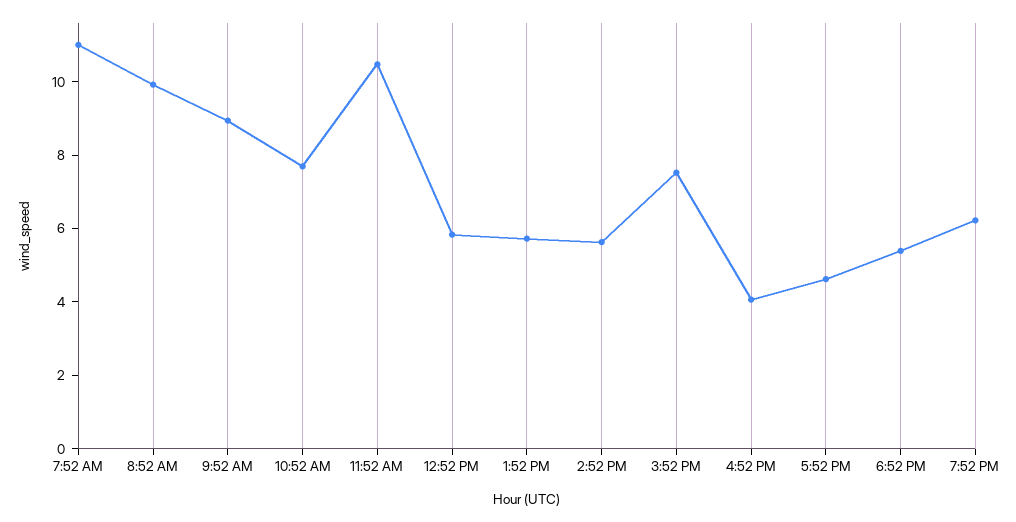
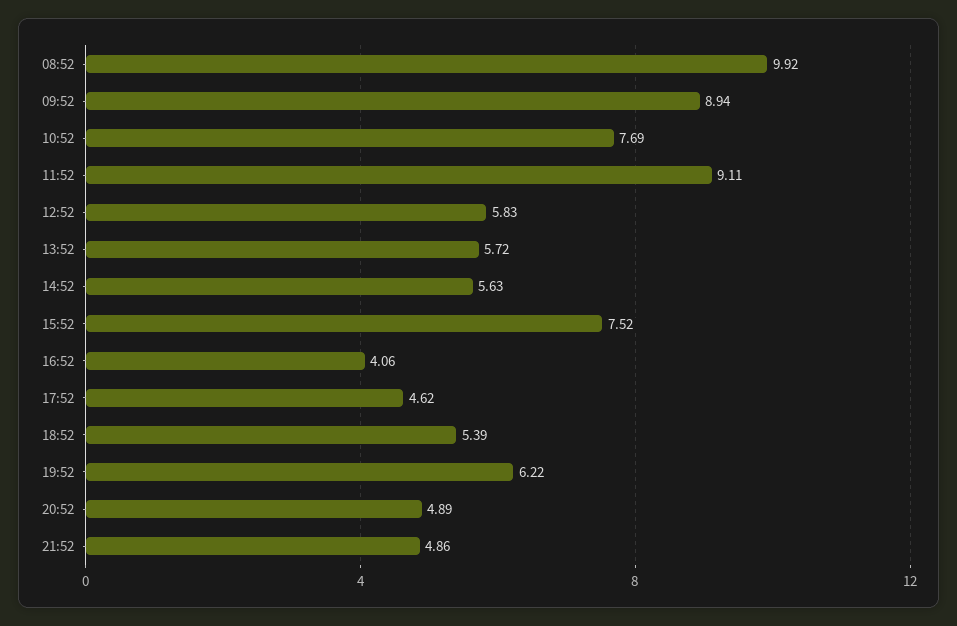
7:52 AM: 11 -> none
11:52 AM: 10.5 -> 9.11
20:52: none -> 4.89
21:52: none -> 4.86

